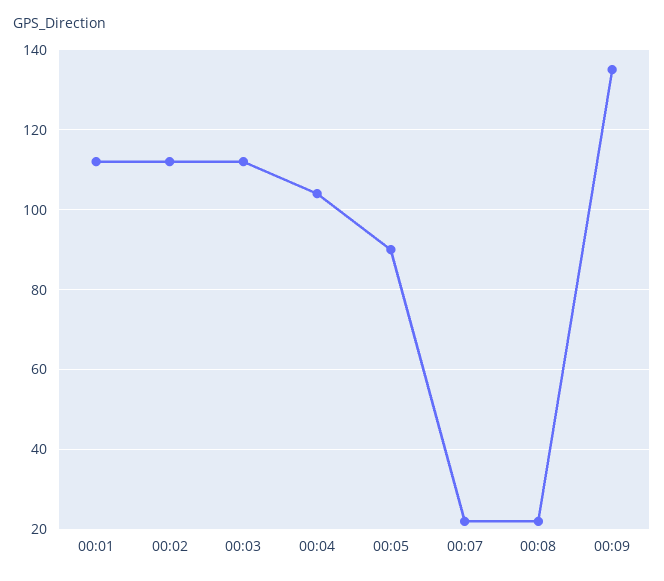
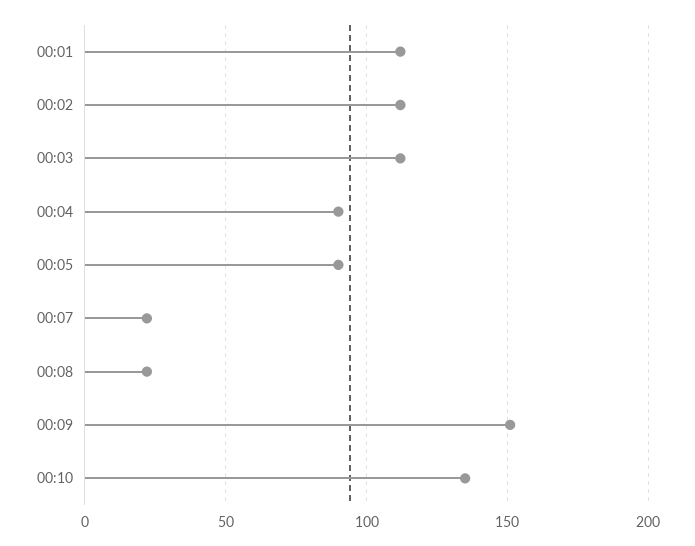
00:04: 105 -> 90
00:09: 135 -> 150
00:10: none -> 135

